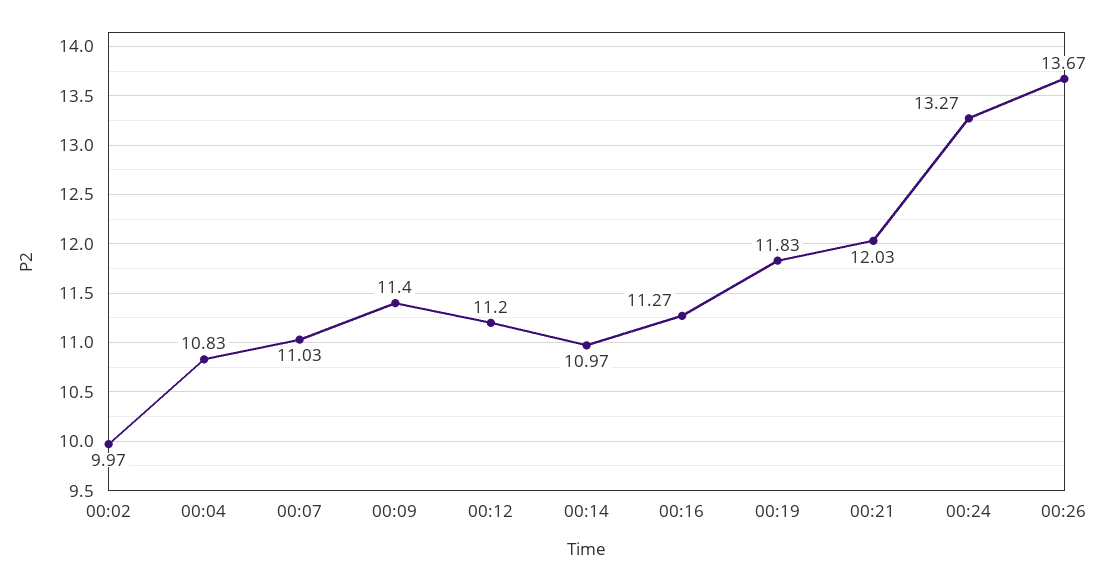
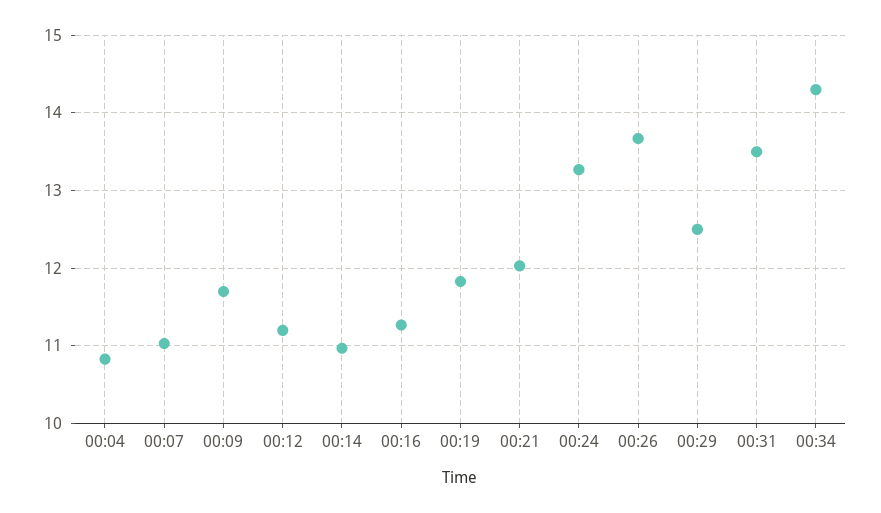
00:02: 9.97 -> none
00:09: 11.4 -> 11.7
00:29: none -> 12.5
00:31: none -> 13.5
00:34: none -> 14.3

